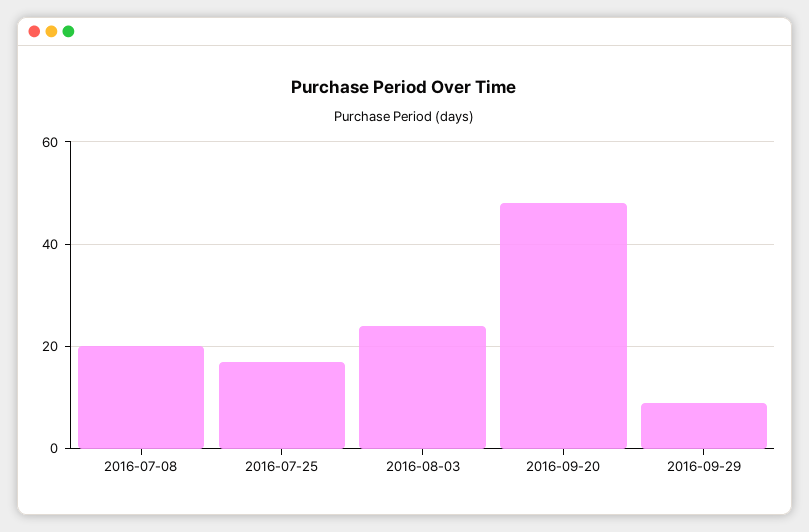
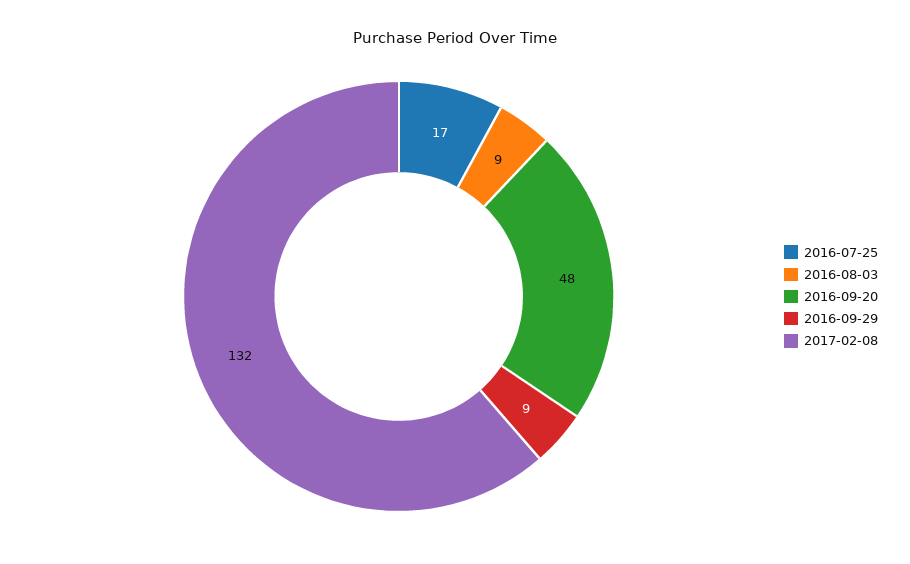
2016-07-08: 20 -> none
2016-08-03: 25 -> 9
2017-02-08: none -> 132

